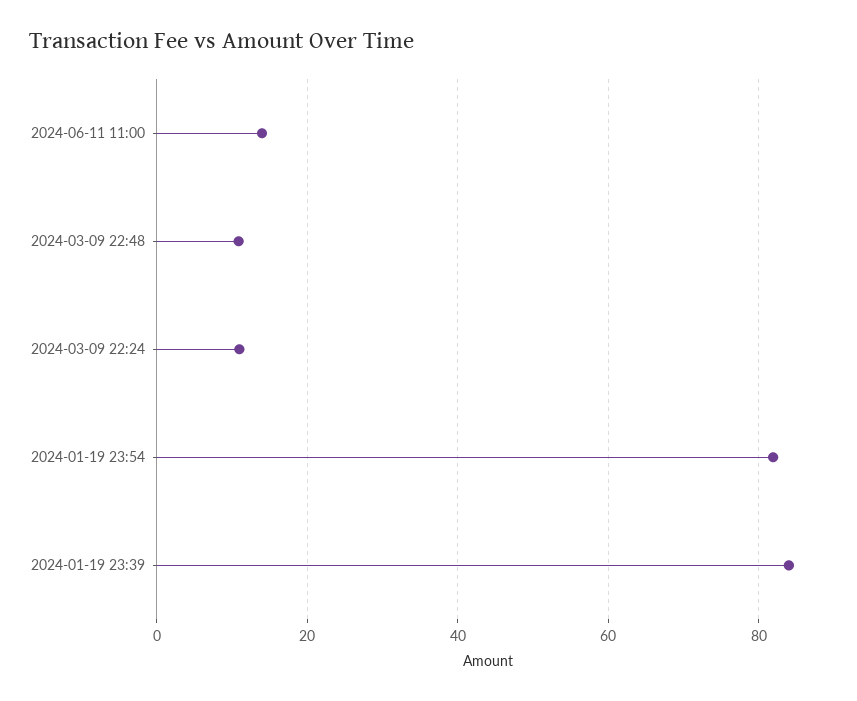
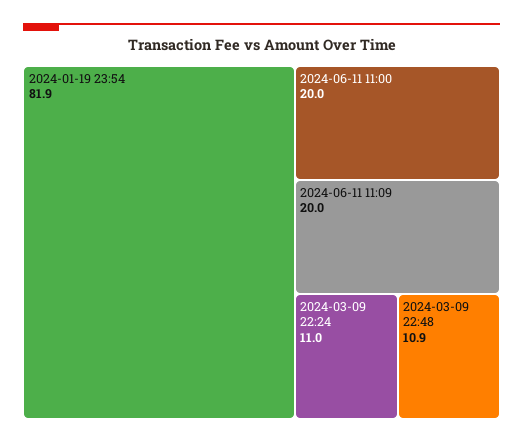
2024-06-11 11:00: 14 -> 20
2024-01-19 23:39: 84 -> none
2024-06-11 11:09: none -> 20

